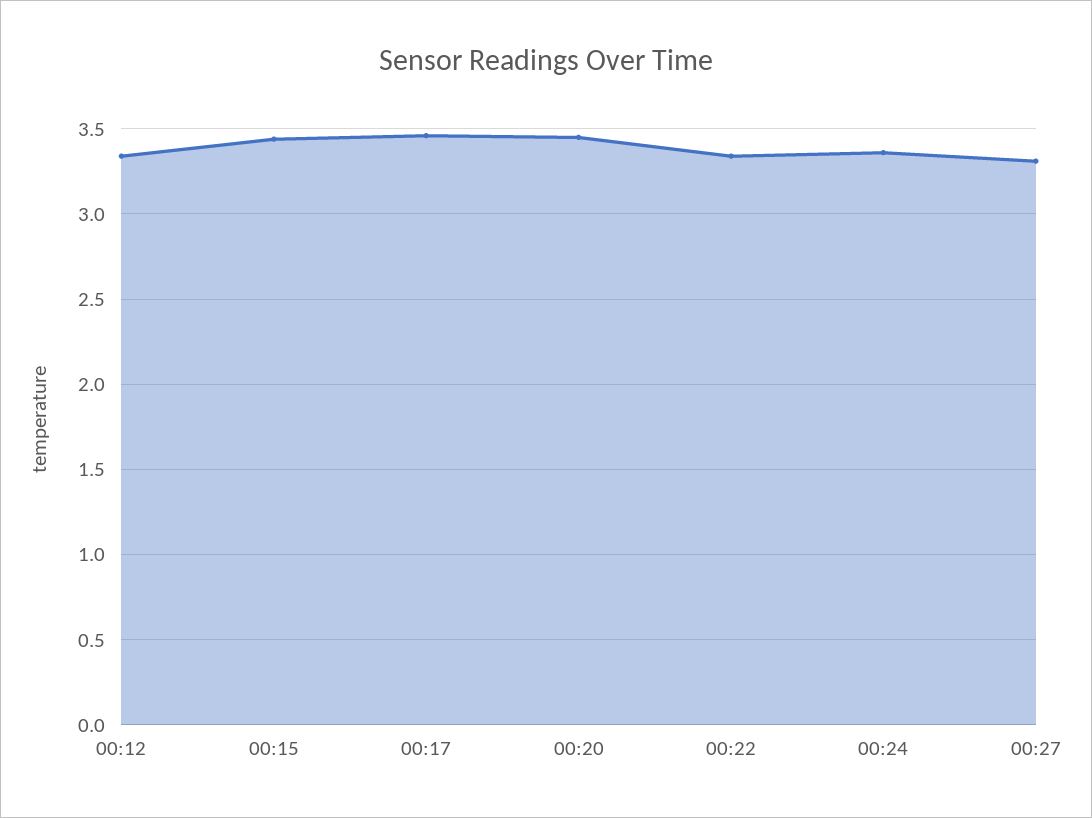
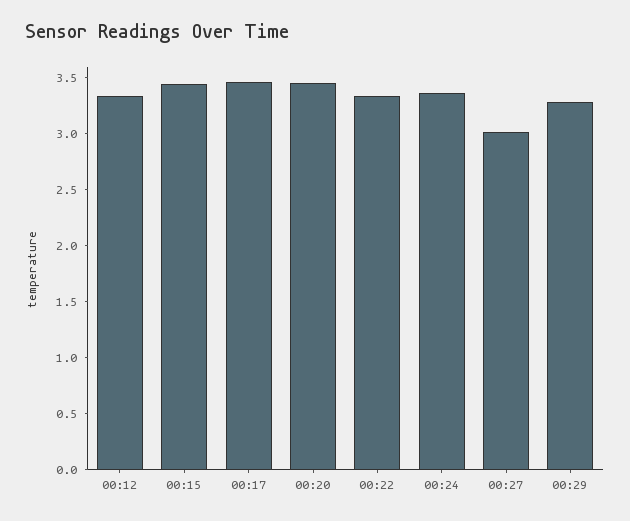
00:27: 3.3 -> 3
00:29: none -> 3.3

